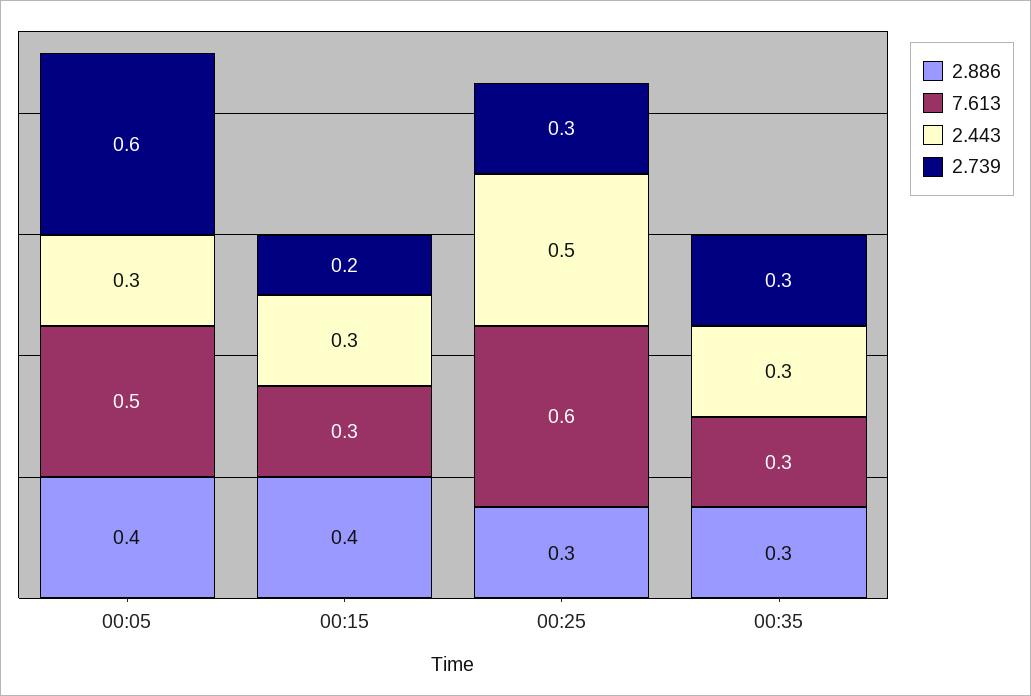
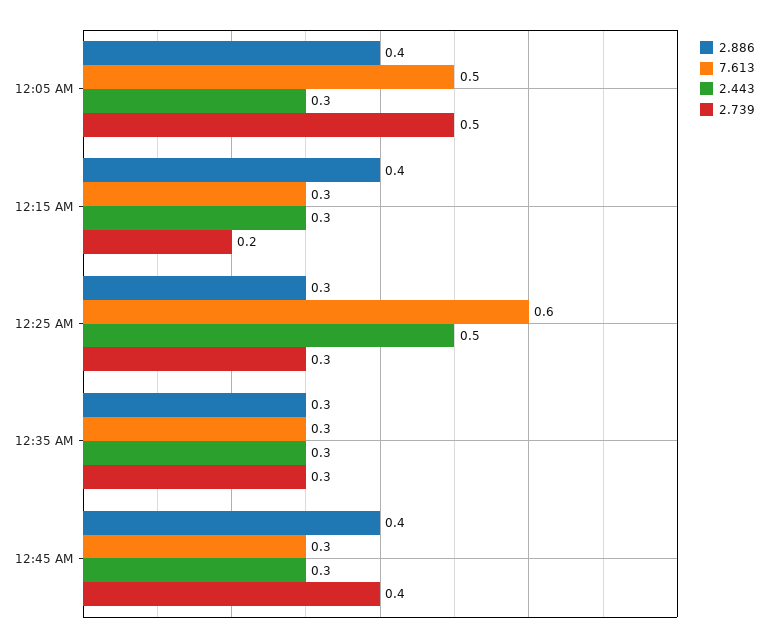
2.739, 00:05: 0.6 -> 0.5
2.886, 12:45 AM: none -> 0.4
7.613, 12:45 AM: none -> 0.3
2.443, 12:45 AM: none -> 0.3
2.739, 12:45 AM: none -> 0.4

